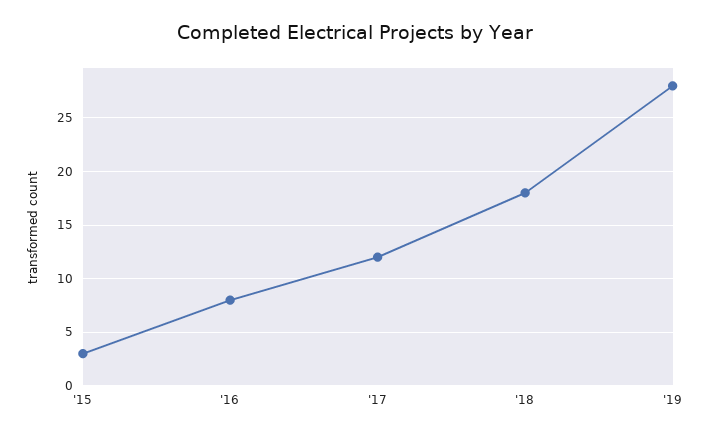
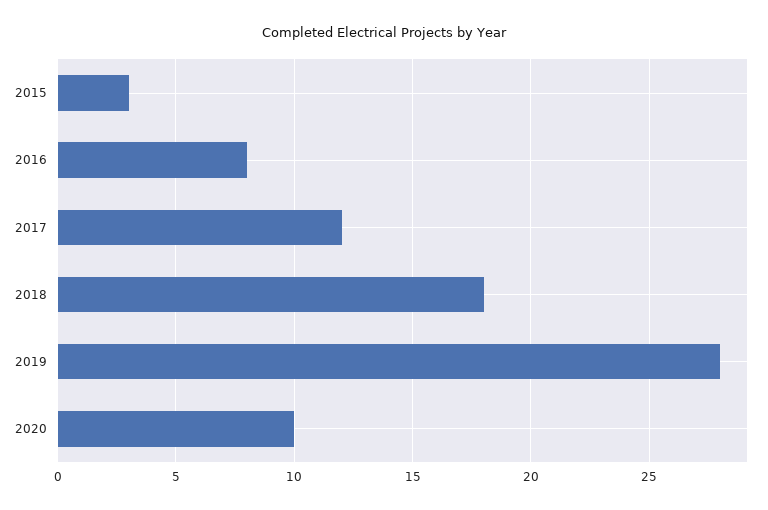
2020: none -> 10

